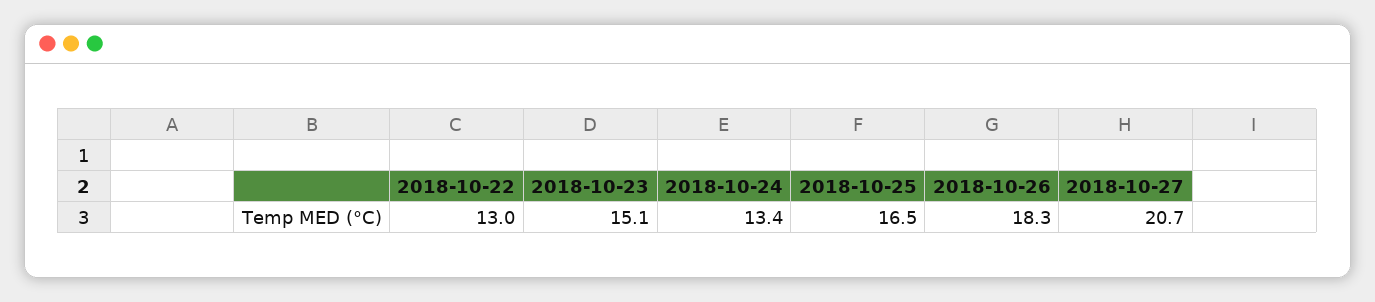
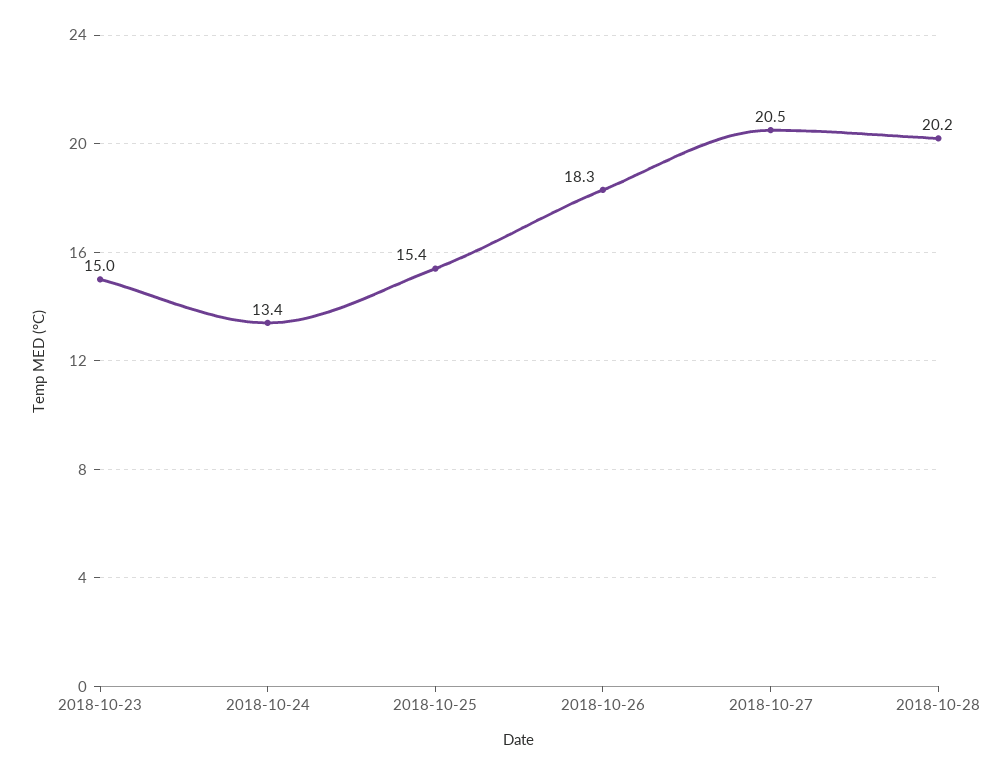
2018-10-22: 13 -> none
2018-10-23: 15.1 -> 15
2018-10-25: 16.5 -> 15.4
2018-10-27: 20.7 -> 20.5
2018-10-28: none -> 20.2

